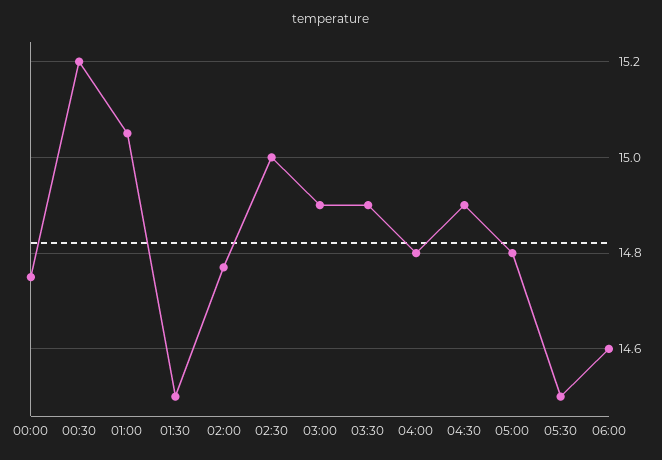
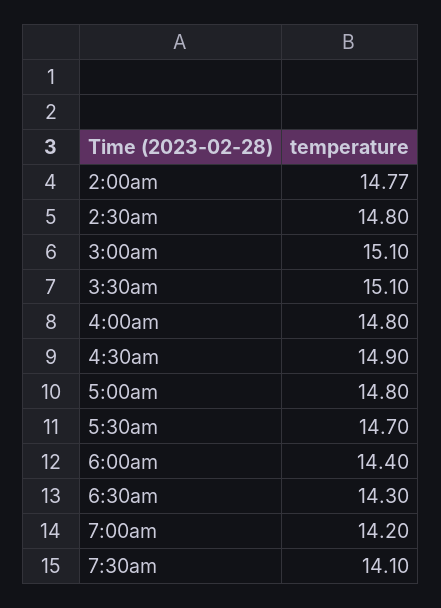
00:00: 14.75 -> none
00:30: 15.2 -> none
01:00: 15.05 -> none
01:30: 14.5 -> none
02:30: 15 -> 14.8
03:00: 14.9 -> 15.1
03:30: 14.9 -> 15.1
05:30: 14.5 -> 14.7
06:00: 14.6 -> 14.4
6:30am: none -> 14.3
7:00am: none -> 14.2
7:30am: none -> 14.1

